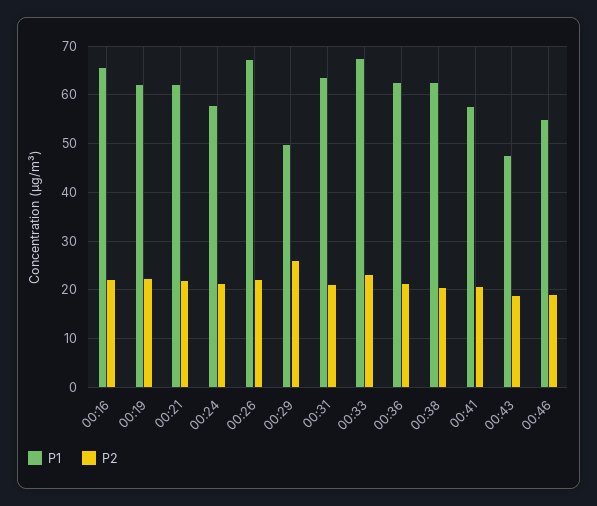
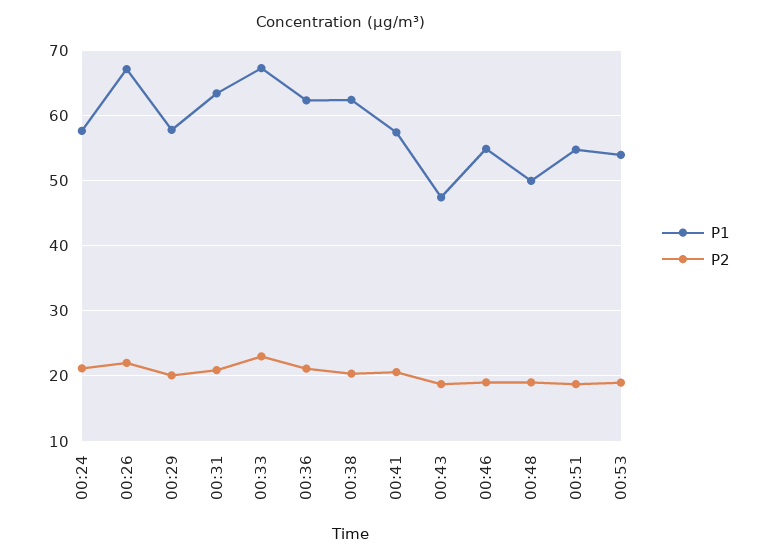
P1, 00:16: 66 -> none
P2, 00:16: 22 -> none
P1, 00:19: 62 -> none
P2, 00:19: 22 -> none
P1, 00:21: 62 -> none
P2, 00:21: 22 -> none
P1, 00:29: 50 -> 58
P2, 00:29: 26 -> 20
P1, 00:48: none -> 50
P2, 00:48: none -> 19
P1, 00:51: none -> 55
P2, 00:51: none -> 19
P1, 00:53: none -> 54
P2, 00:53: none -> 19

